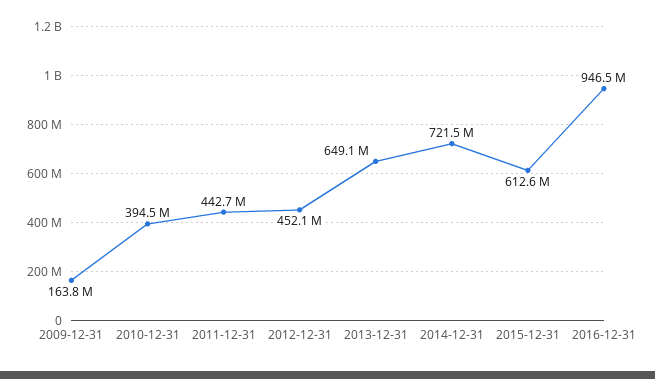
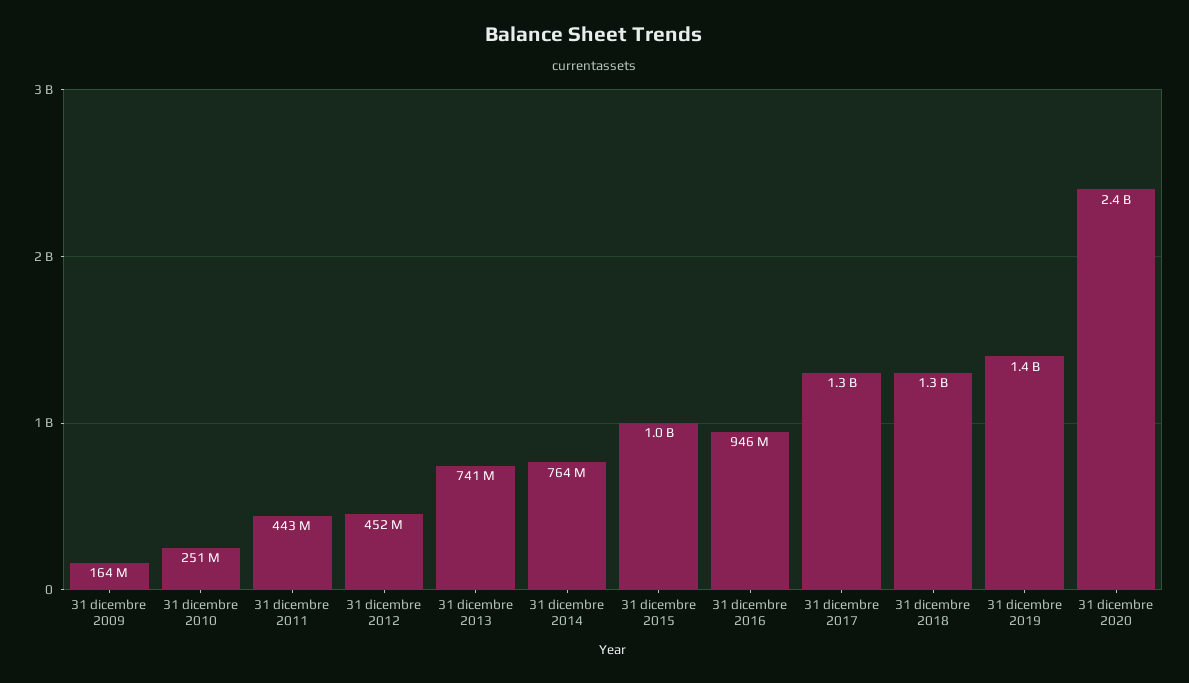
2010-12-31: 394500000 -> 251000000
2013-12-31: 649100000 -> 741000000
2014-12-31: 721500000 -> 764000000
2015-12-31: 612600000 -> 1000000000
31 dicembre 2017: none -> 1300000000
31 dicembre 2018: none -> 1300000000
31 dicembre 2019: none -> 1400000000
31 dicembre 2020: none -> 2400000000

